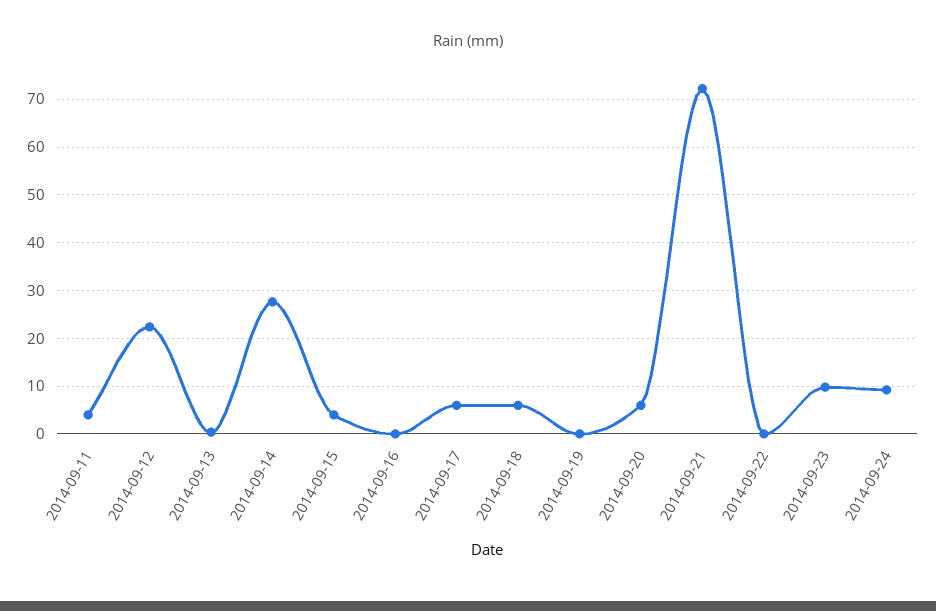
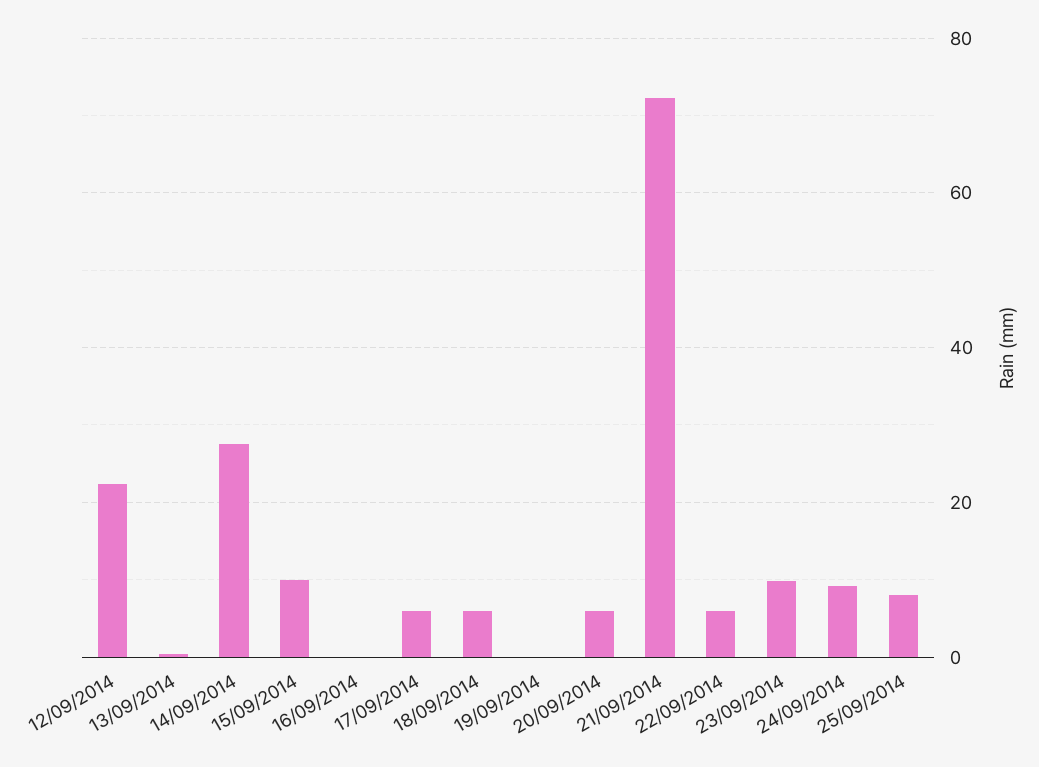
2014-09-11: 4 -> none
2014-09-15: 4 -> 10
2014-09-22: 0 -> 6
25/09/2014: none -> 8

